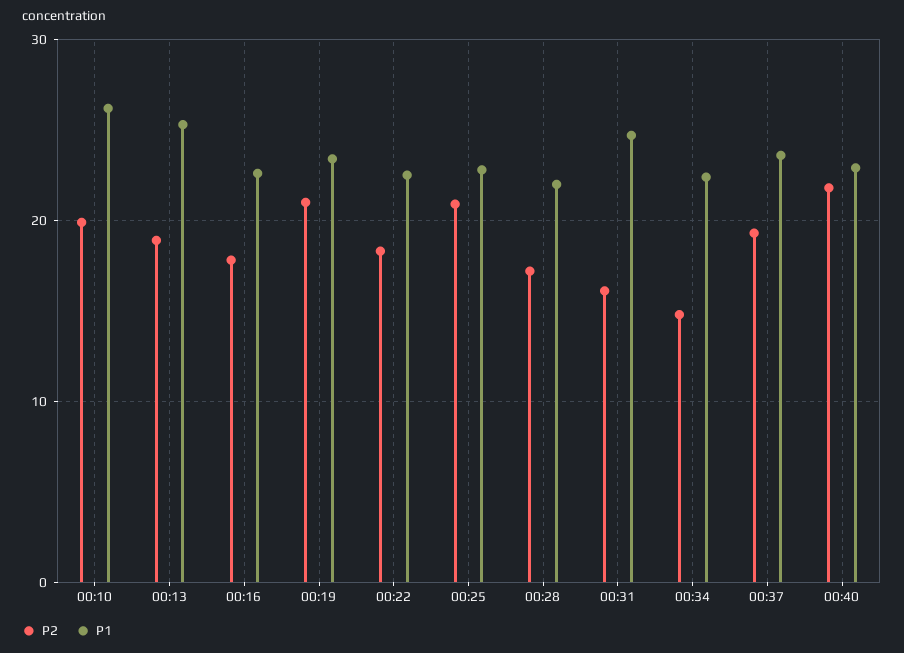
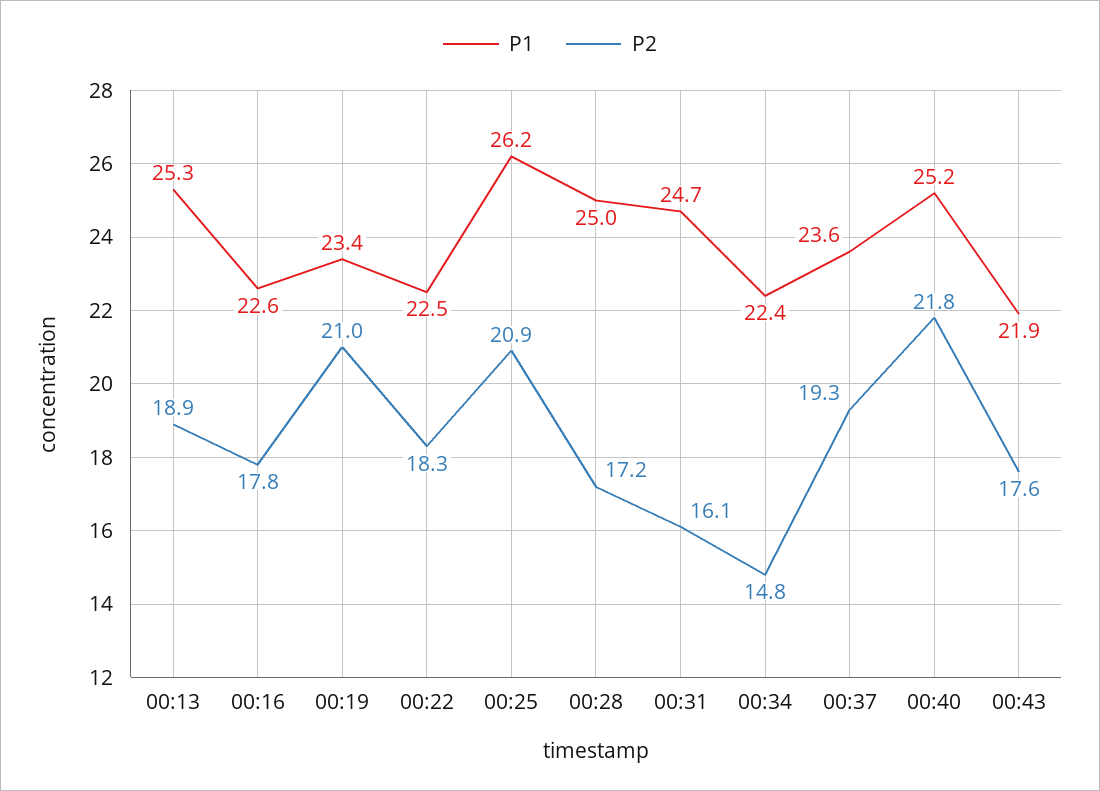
P2, 00:10: 20 -> none
P1, 00:10: 26 -> none
P1, 00:25: 23 -> 26.2
P1, 00:28: 22 -> 25
P1, 00:40: 23 -> 25.2
P1, 00:43: none -> 21.9
P2, 00:43: none -> 17.6

